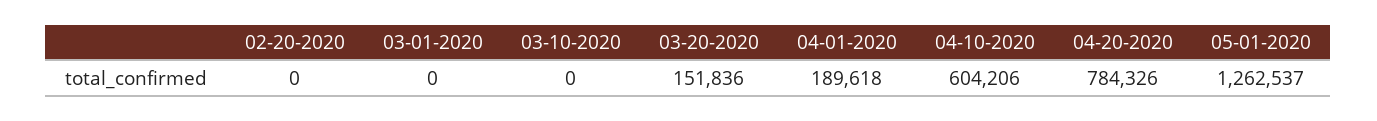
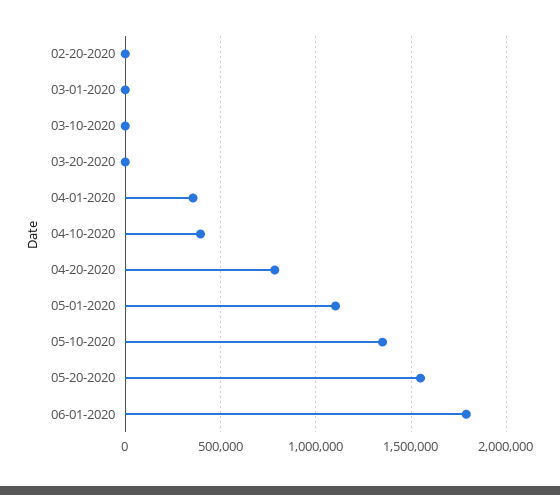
03-20-2020: 151836 -> 0
04-01-2020: 189618 -> 350000
04-10-2020: 604206 -> 400000
05-01-2020: 1262537 -> 1100000
05-10-2020: none -> 1350000
05-20-2020: none -> 1550000
06-01-2020: none -> 1800000

